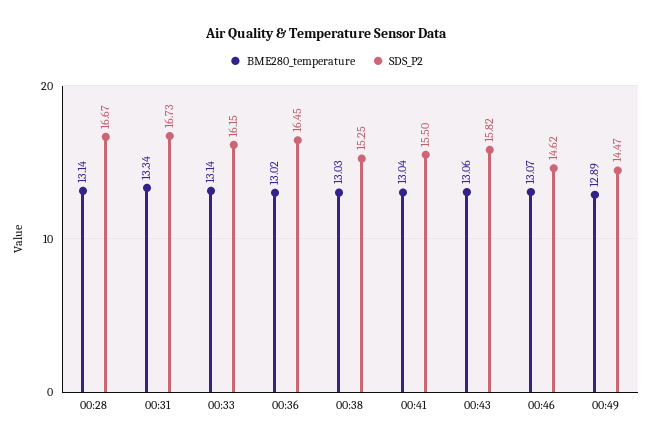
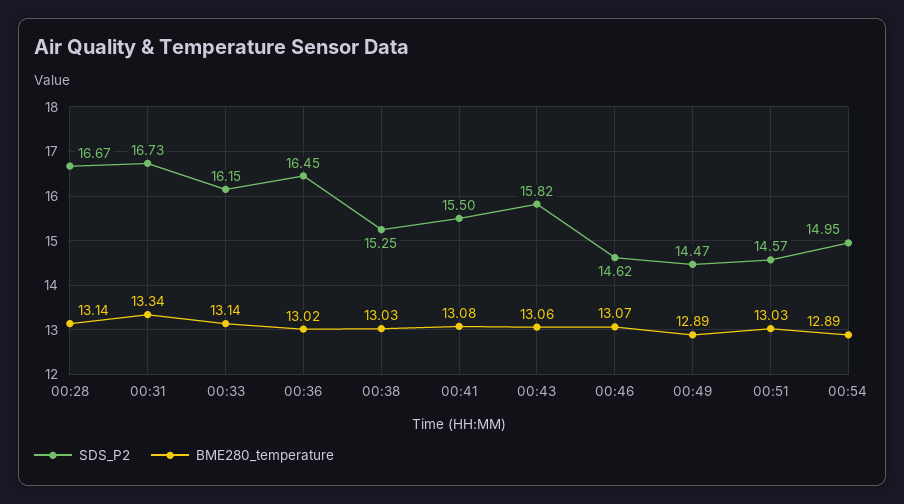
BME280_temperature, 00:41: 13.04 -> 13.08
SDS_P2, 00:51: none -> 14.57
BME280_temperature, 00:51: none -> 13.03
SDS_P2, 00:54: none -> 14.95
BME280_temperature, 00:54: none -> 12.89

